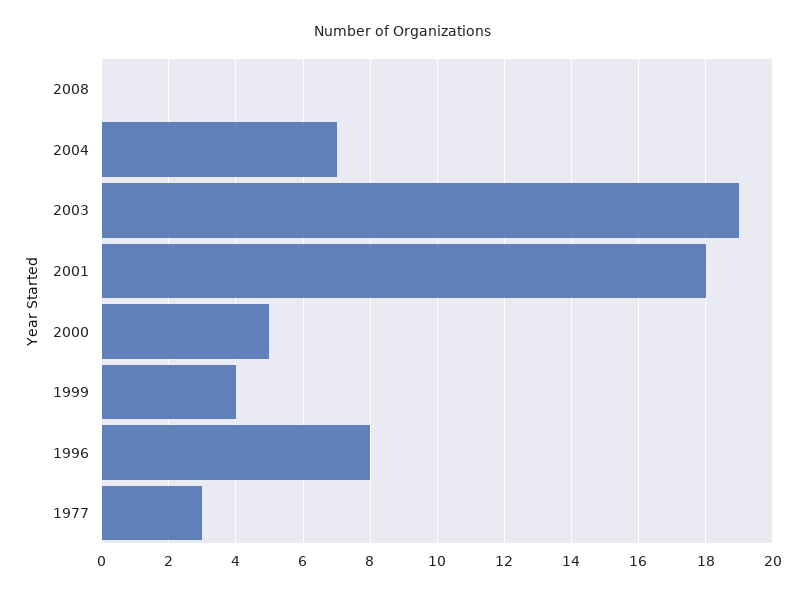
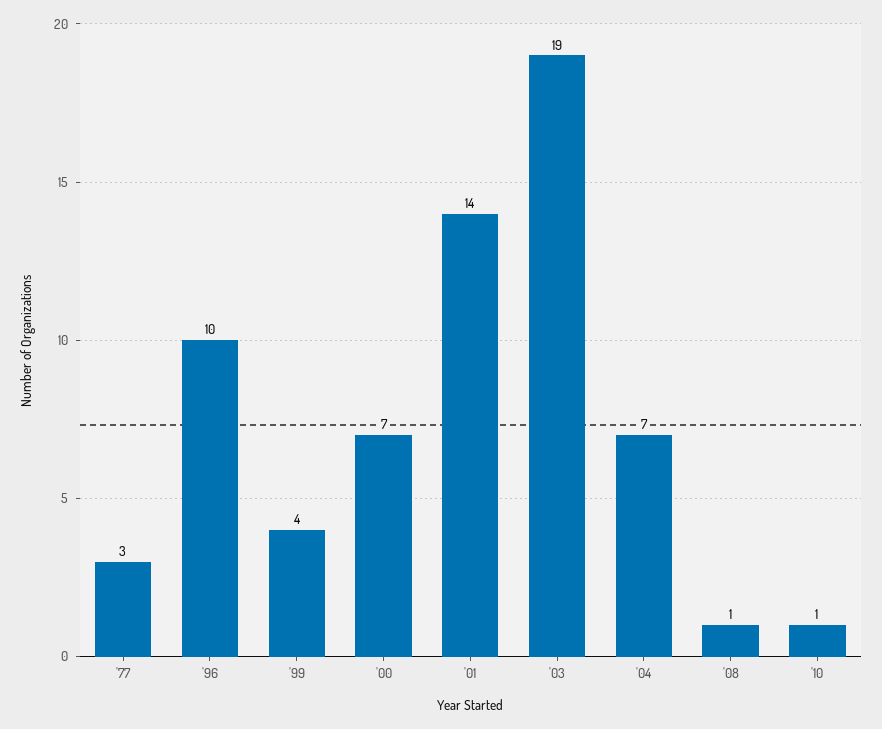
2008: 0 -> 1
2001: 18 -> 14
2000: 5 -> 7
1996: 8 -> 10
'10: none -> 1

